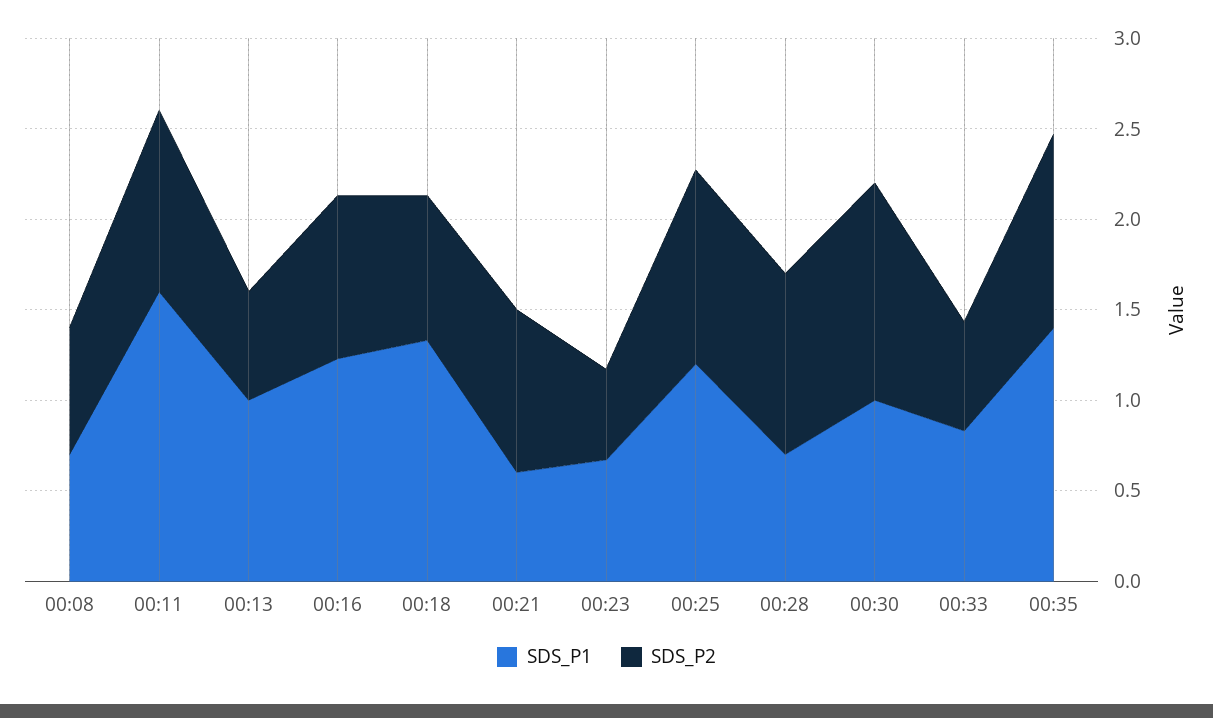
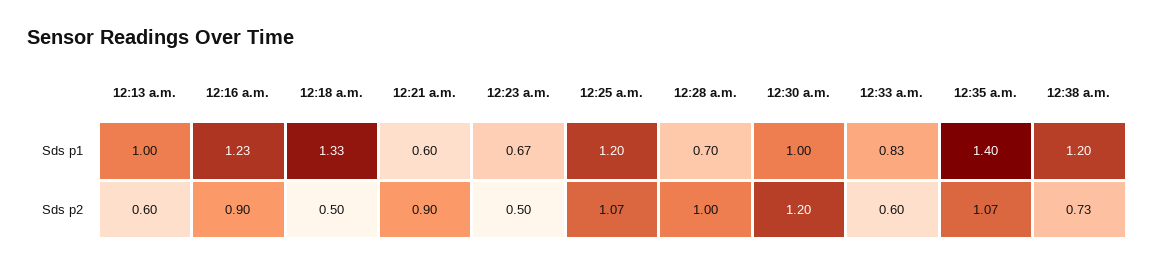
SDS_P1, 00:08: 0.7 -> none
SDS_P2, 00:08: 0.7 -> none
SDS_P1, 00:11: 1.6 -> none
SDS_P2, 00:11: 1 -> none
SDS_P2, 00:18: 0.8 -> 0.5
SDS_P1, 12:38 a.m.: none -> 1.2
SDS_P2, 12:38 a.m.: none -> 0.73

